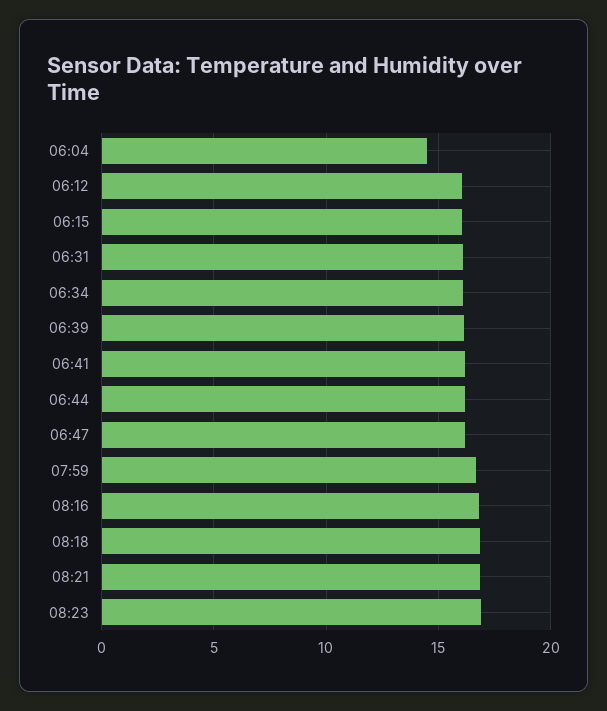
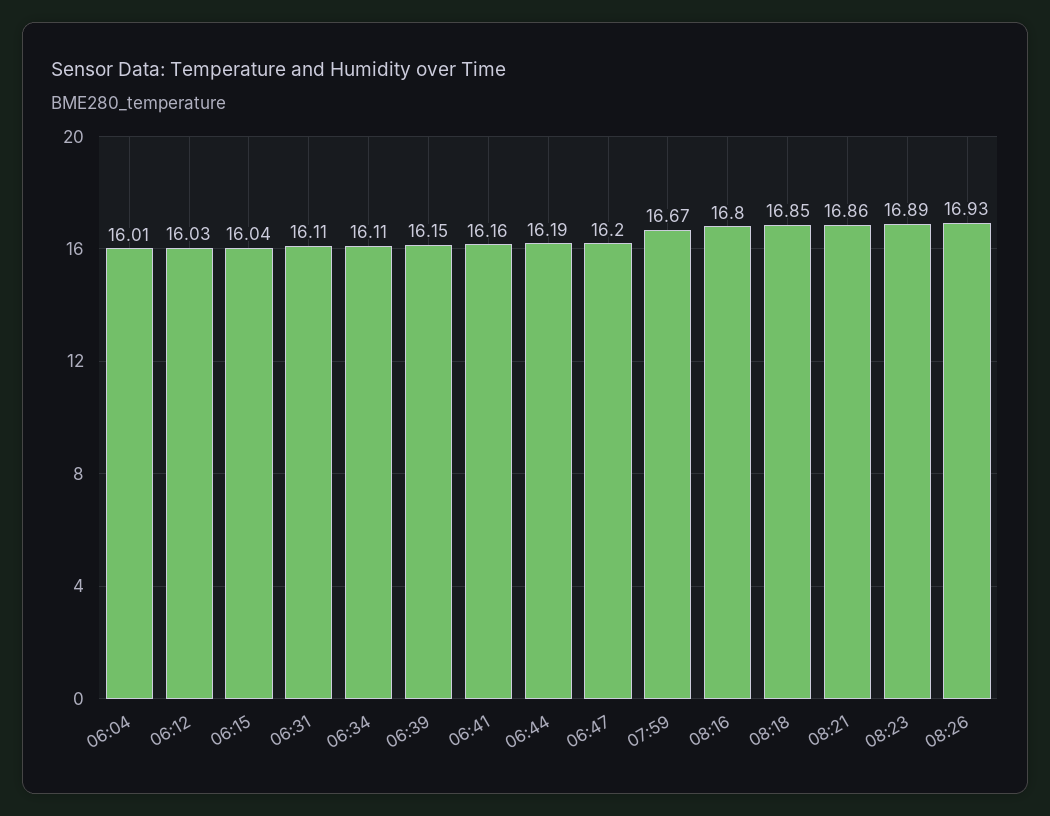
06:04: 14.5 -> 16.01
08:26: none -> 16.93

